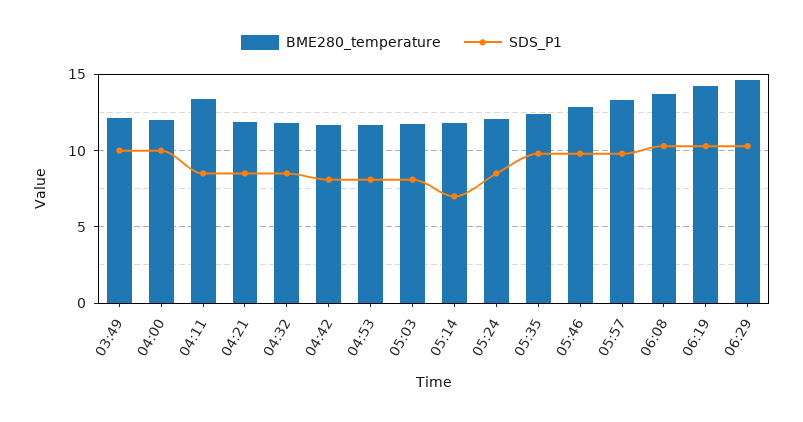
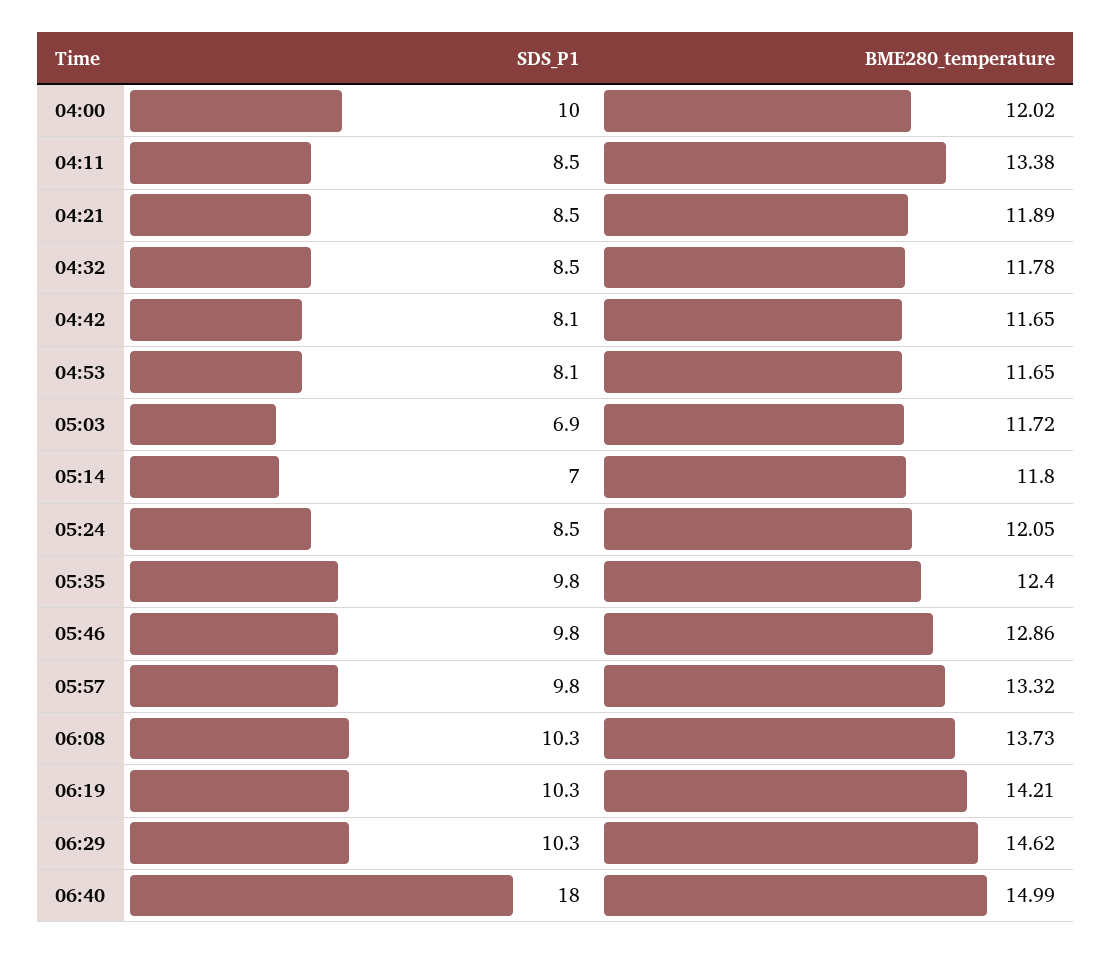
BME280_temperature, 03:49: 12 -> none
SDS_P1, 03:49: 10 -> none
SDS_P1, 05:03: 8 -> 6.9
SDS_P1, 06:40: none -> 18
BME280_temperature, 06:40: none -> 14.99

